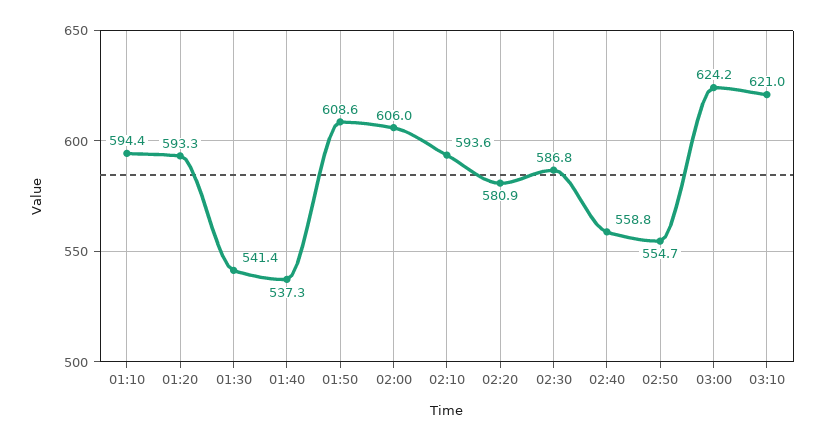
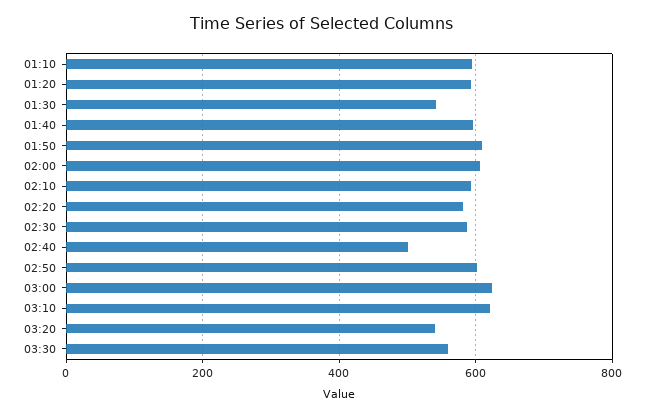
01:40: 537.3 -> 600
02:40: 558.8 -> 500
02:50: 554.7 -> 600
03:20: none -> 540
03:30: none -> 560

